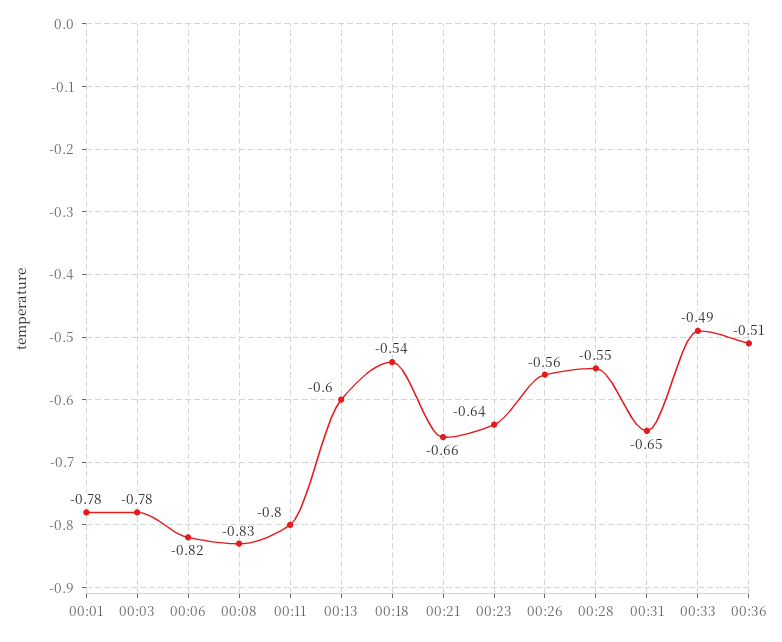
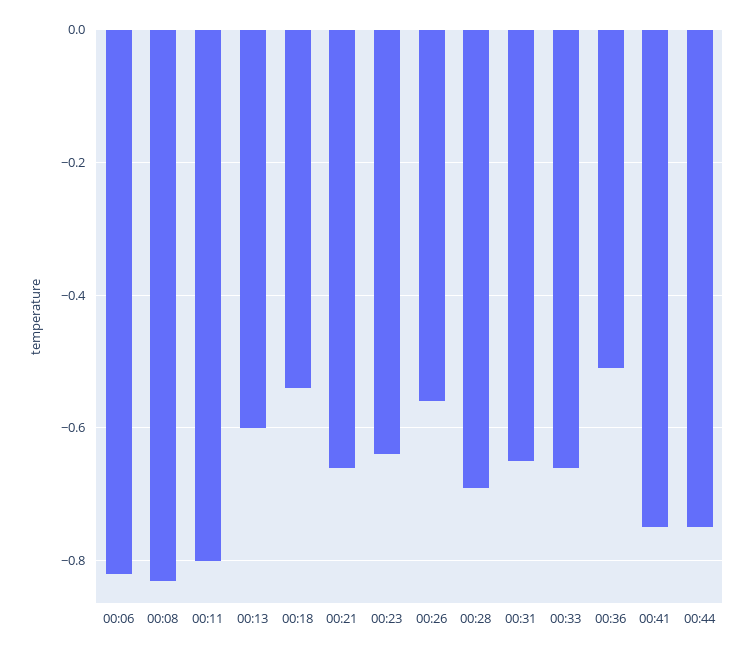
00:01: -0.78 -> none
00:03: -0.78 -> none
00:28: -0.55 -> -0.7
00:33: -0.49 -> -0.65
00:41: none -> -0.75
00:44: none -> -0.75

